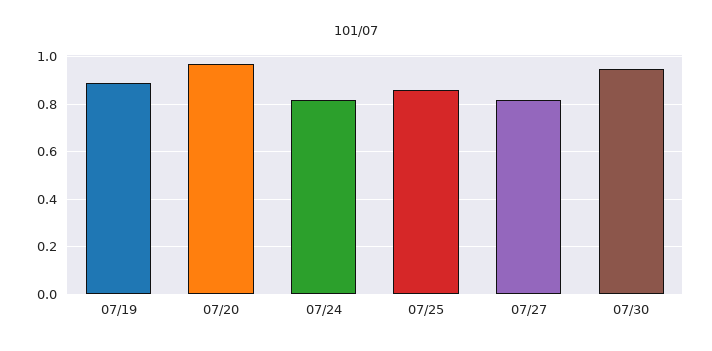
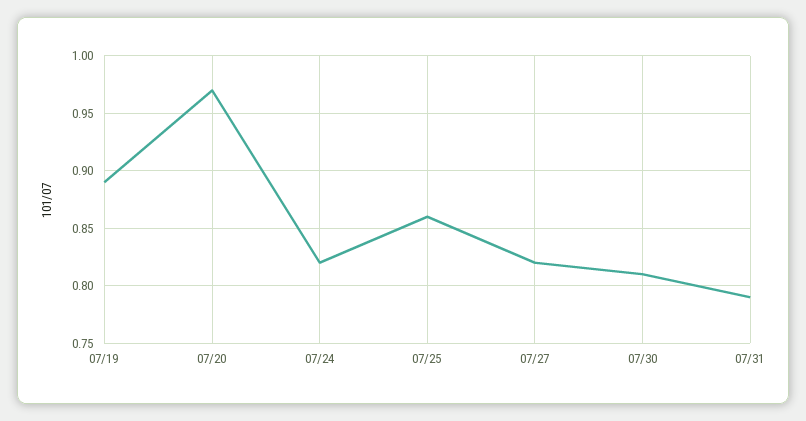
07/30: 0.95 -> 0.81
07/31: none -> 0.79

